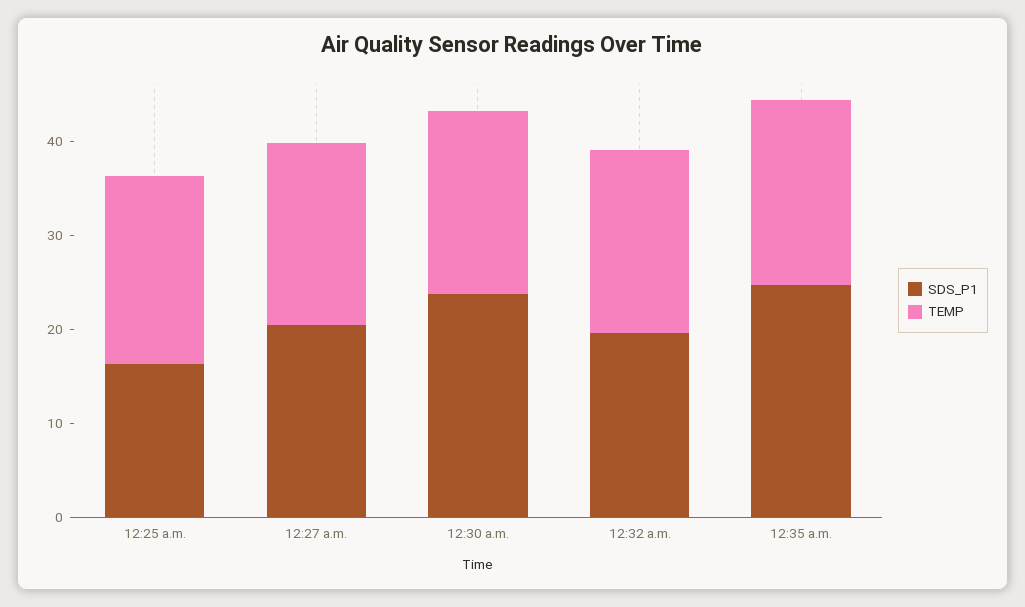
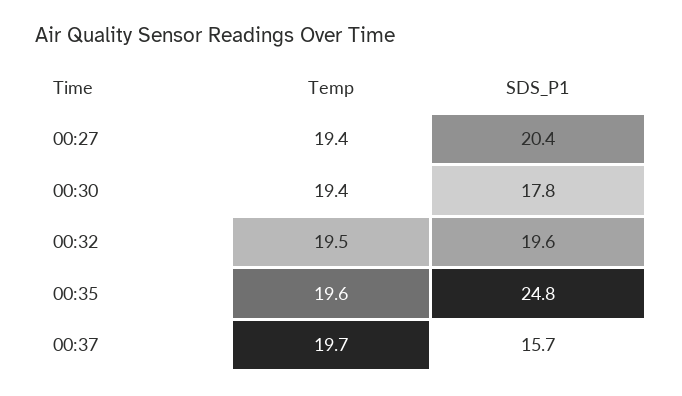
SDS_P1, 12:25 a.m.: 16 -> none
TEMP, 12:25 a.m.: 20 -> none
SDS_P1, 12:30 a.m.: 24 -> 17.8
TEMP, 00:37: none -> 19.7
SDS_P1, 00:37: none -> 15.7

